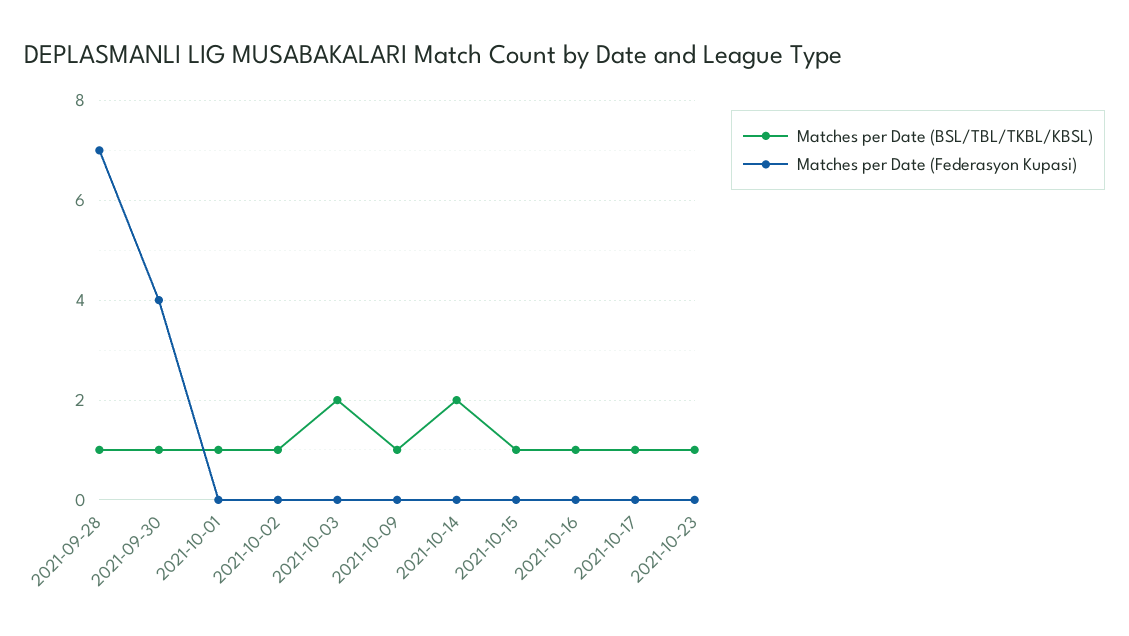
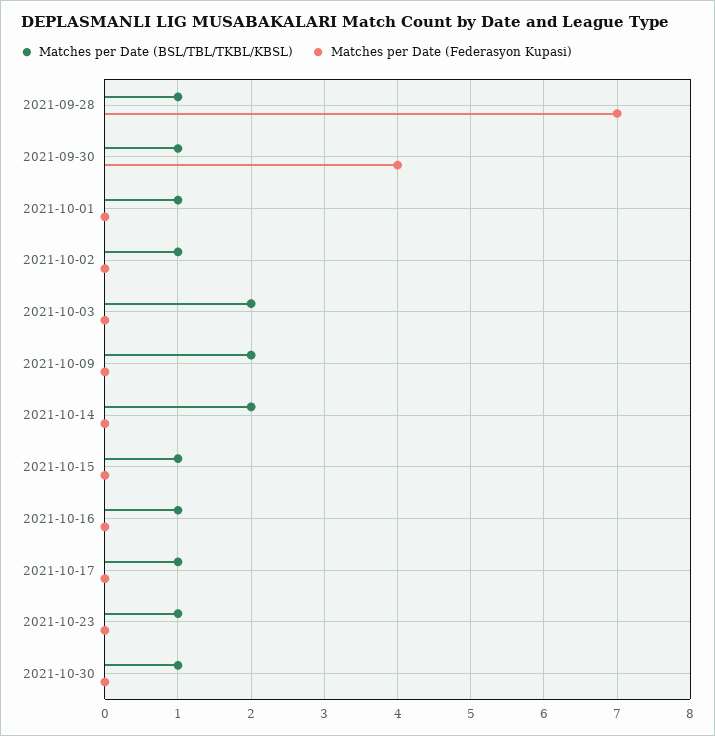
Matches per Date (BSL/TBL/TKBL/KBSL), 2021-10-09: 1 -> 2
Matches per Date (BSL/TBL/TKBL/KBSL), 2021-10-30: none -> 1
Matches per Date (Federasyon Kupasi), 2021-10-30: none -> 0

